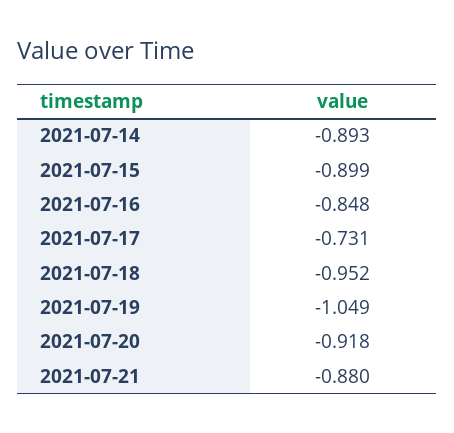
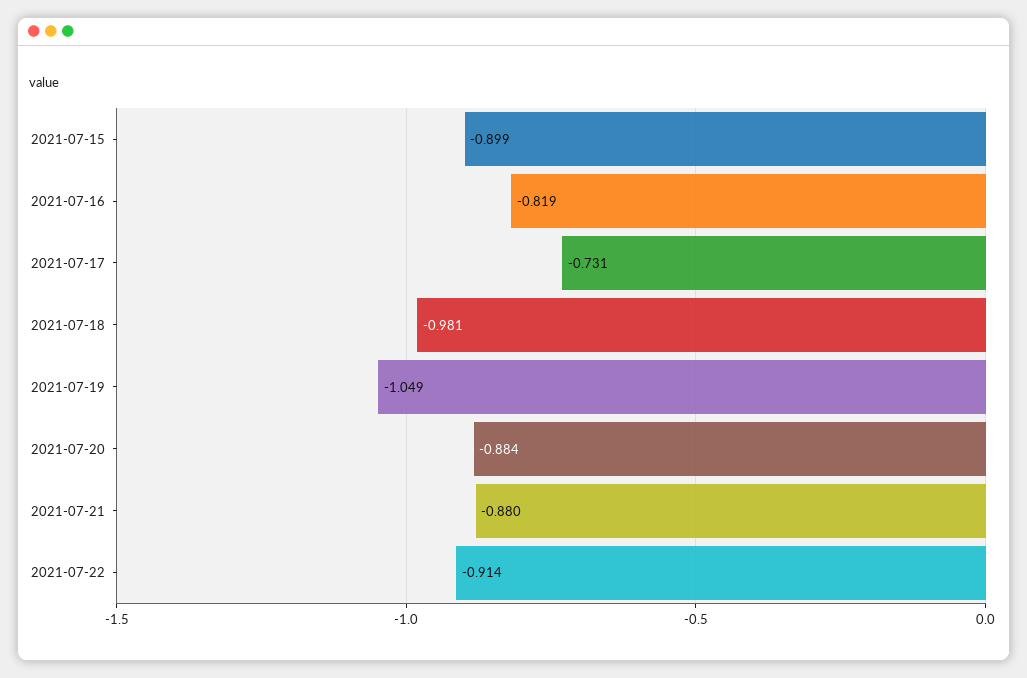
2021-07-14: -0.893 -> none
2021-07-16: -0.848 -> -0.819
2021-07-18: -0.952 -> -0.981
2021-07-20: -0.918 -> -0.884
2021-07-22: none -> -0.914

